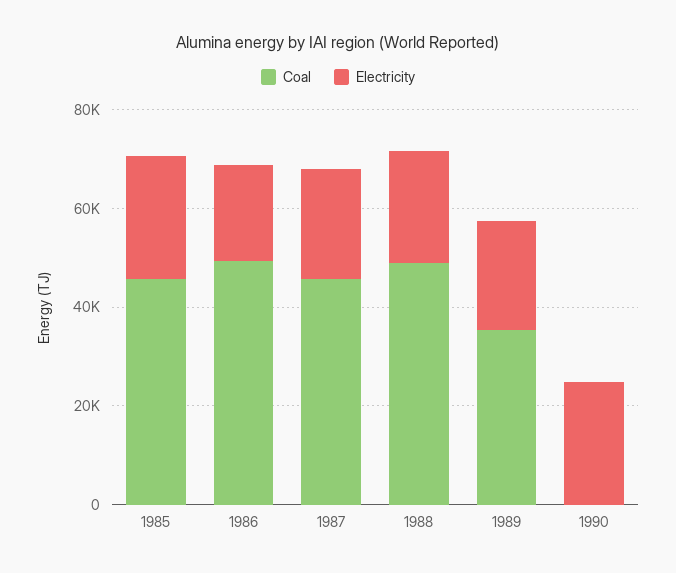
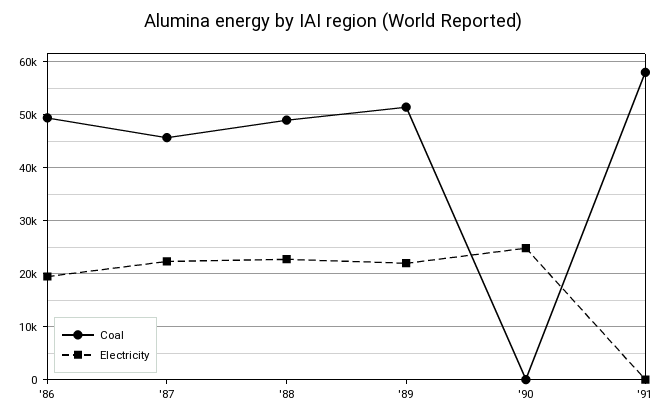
Coal, 1985: 45000 -> none
Electricity, 1985: 25000 -> none
Coal, 1989: 35000 -> 52000
Coal, '91: none -> 58000
Electricity, '91: none -> 0

